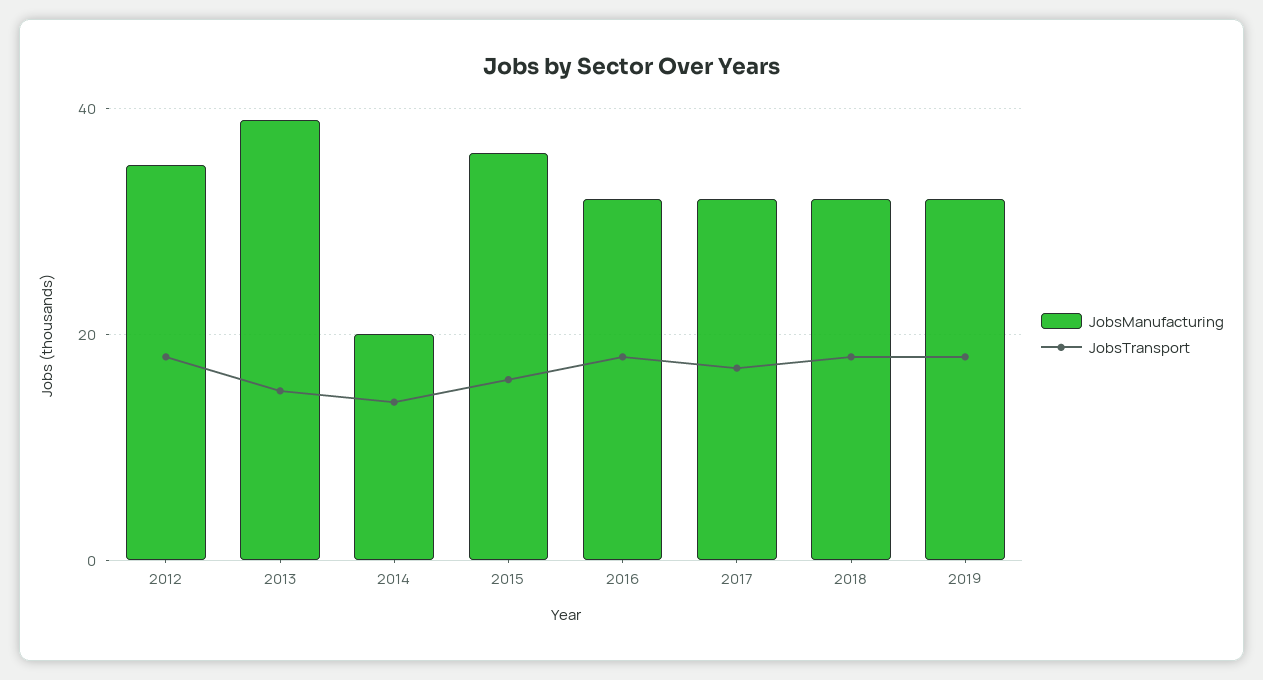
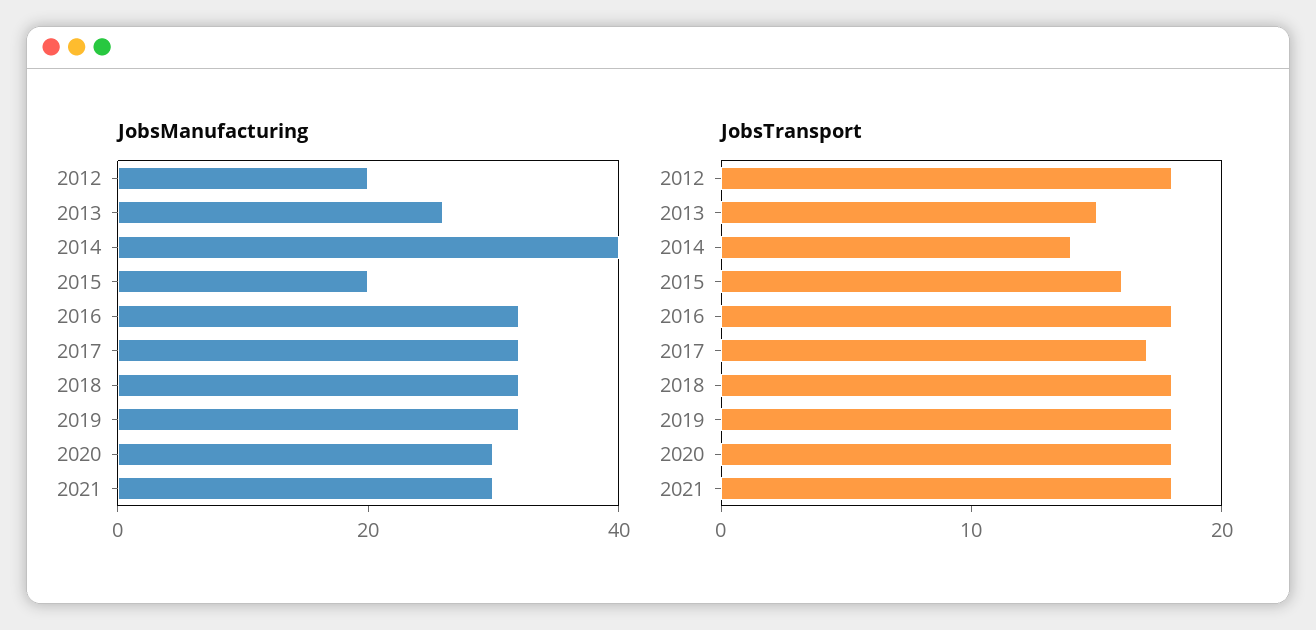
JobsManufacturing, 2012: 35 -> 20
JobsManufacturing, 2013: 40 -> 25
JobsManufacturing, 2014: 20 -> 40
JobsManufacturing, 2015: 35 -> 20
JobsManufacturing, 2020: none -> 30
JobsManufacturing, 2021: none -> 30
JobsTransport, 2020: none -> 18
JobsTransport, 2021: none -> 18

